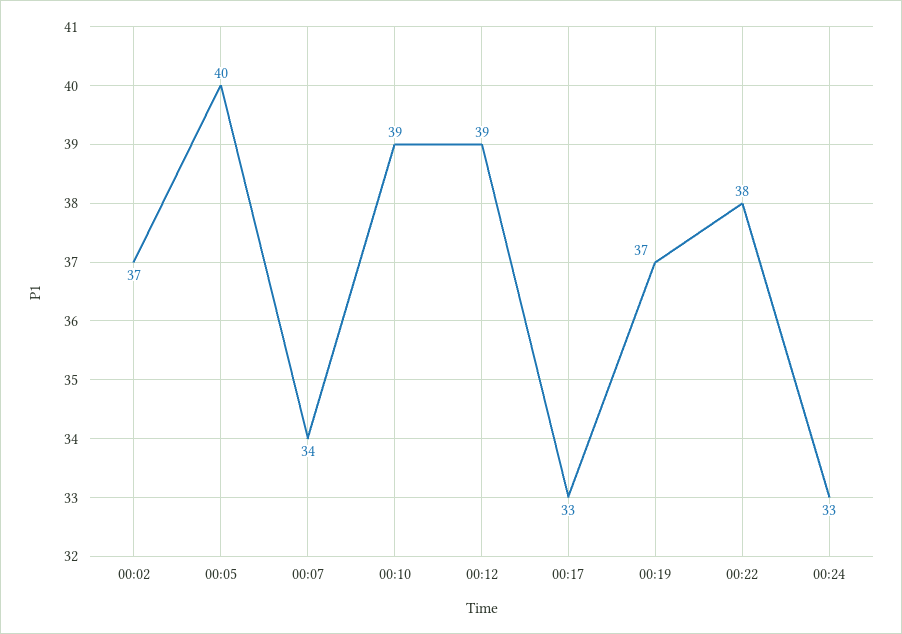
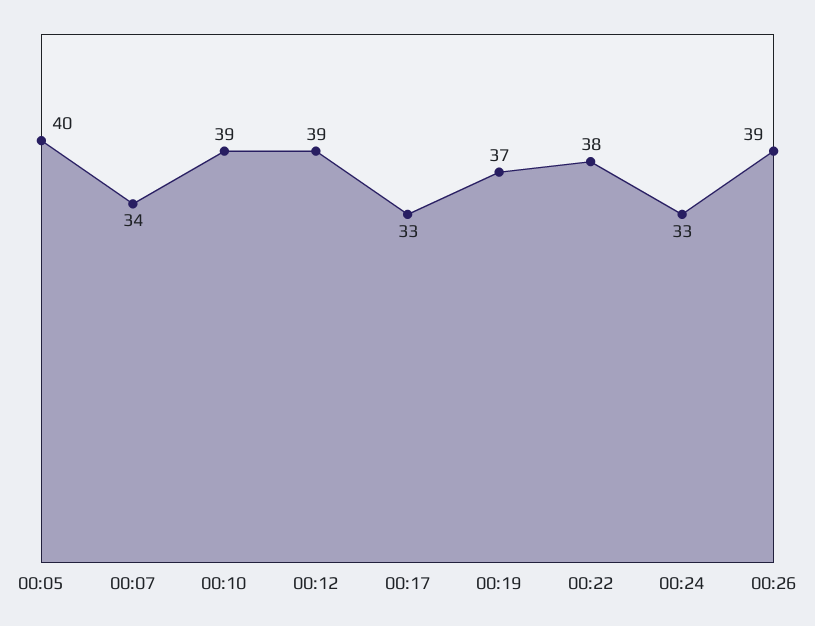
00:02: 37 -> none
00:26: none -> 39

